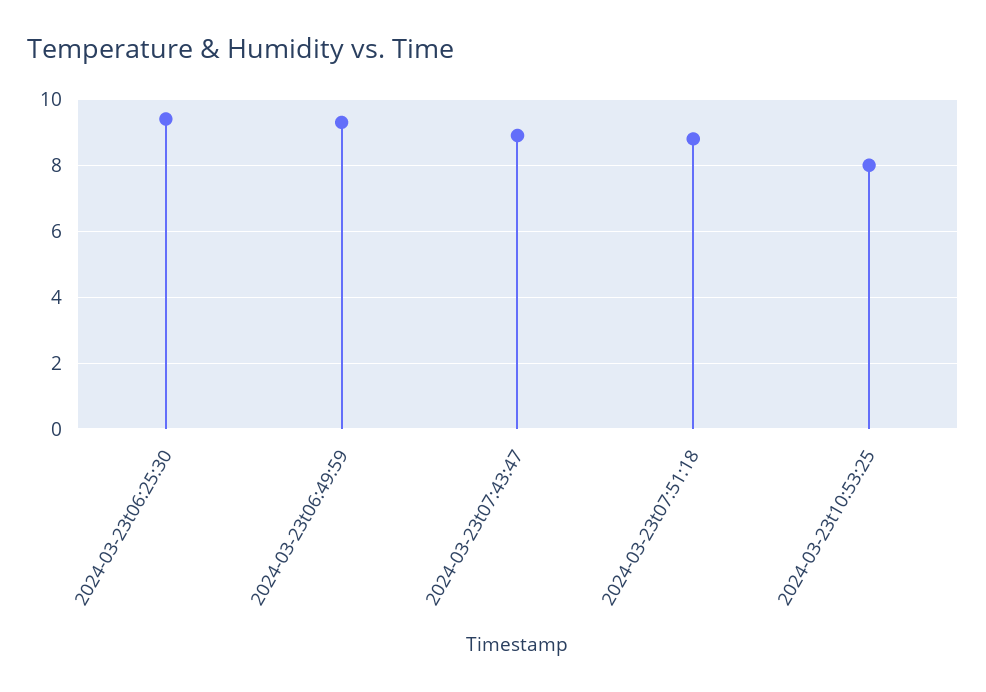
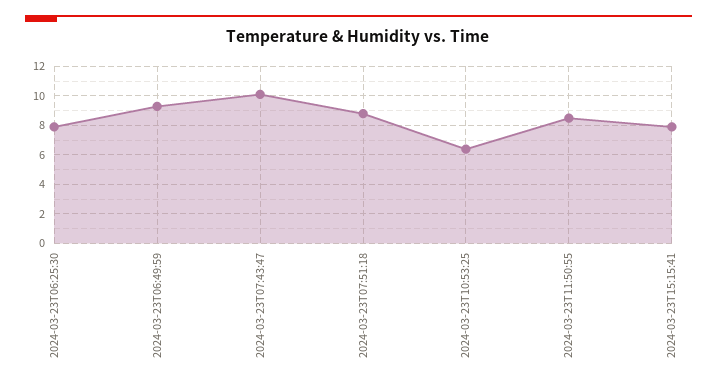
2024-03-23t06:25:30: 9.5 -> 8
2024-03-23t07:43:47: 9 -> 10
2024-03-23t10:53:25: 8 -> 6.5
2024-03-23T11:50:55: none -> 8.5
2024-03-23T15:15:41: none -> 8

